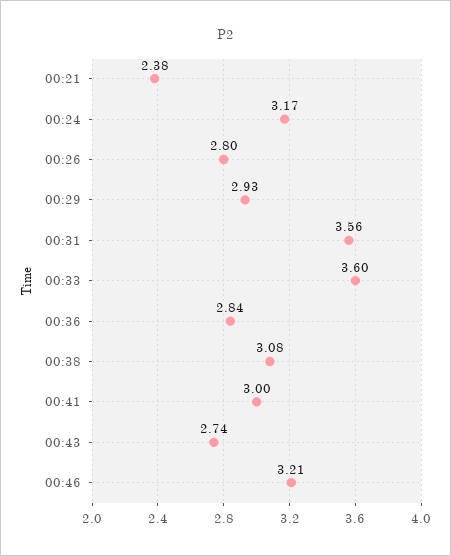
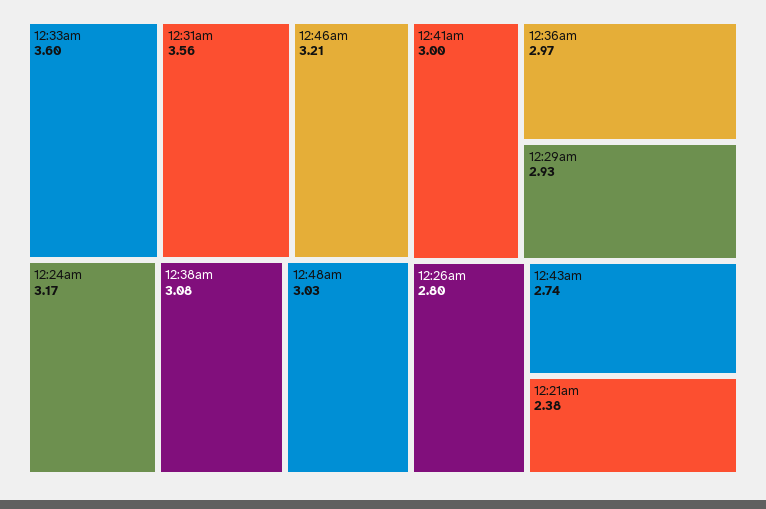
00:36: 2.84 -> 2.97
12:48am: none -> 3.03

